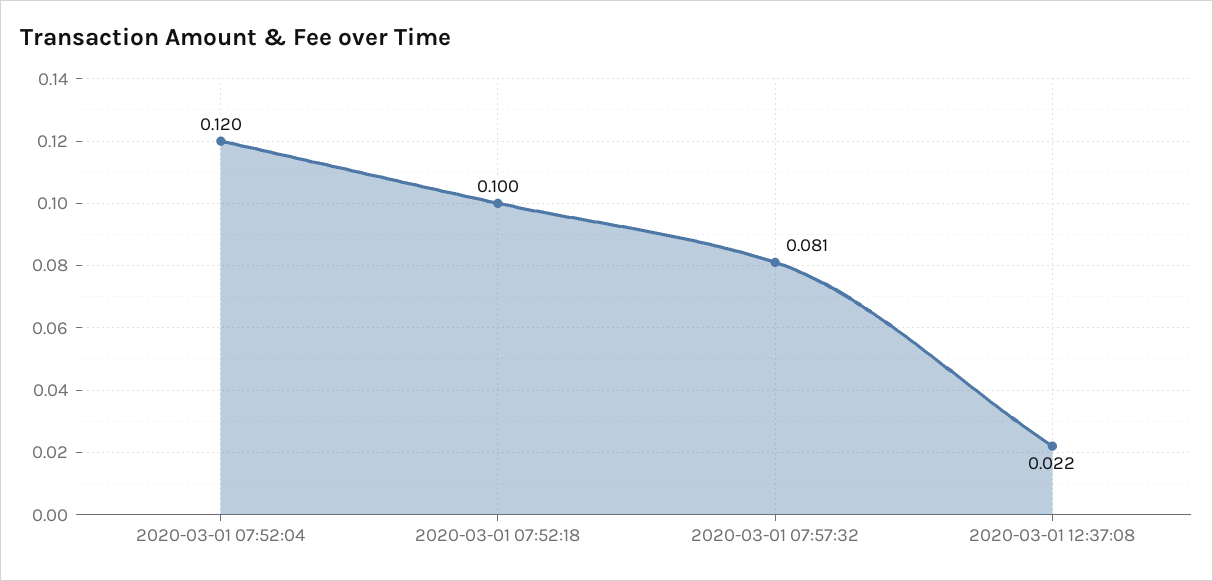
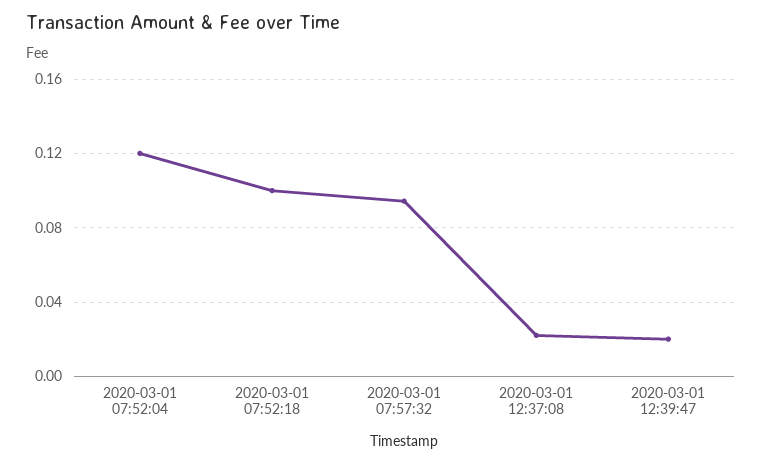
2020-03-01 07:57:32: 0.081 -> 0.095
2020-03-01 12:39:47: none -> 0.02

